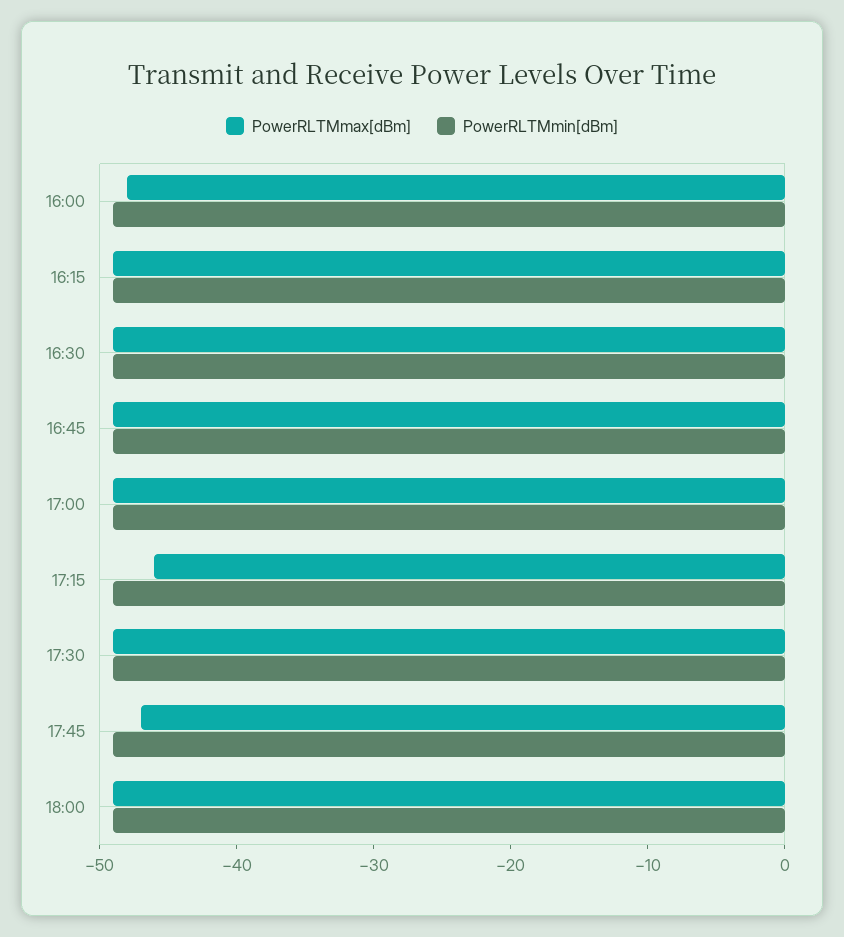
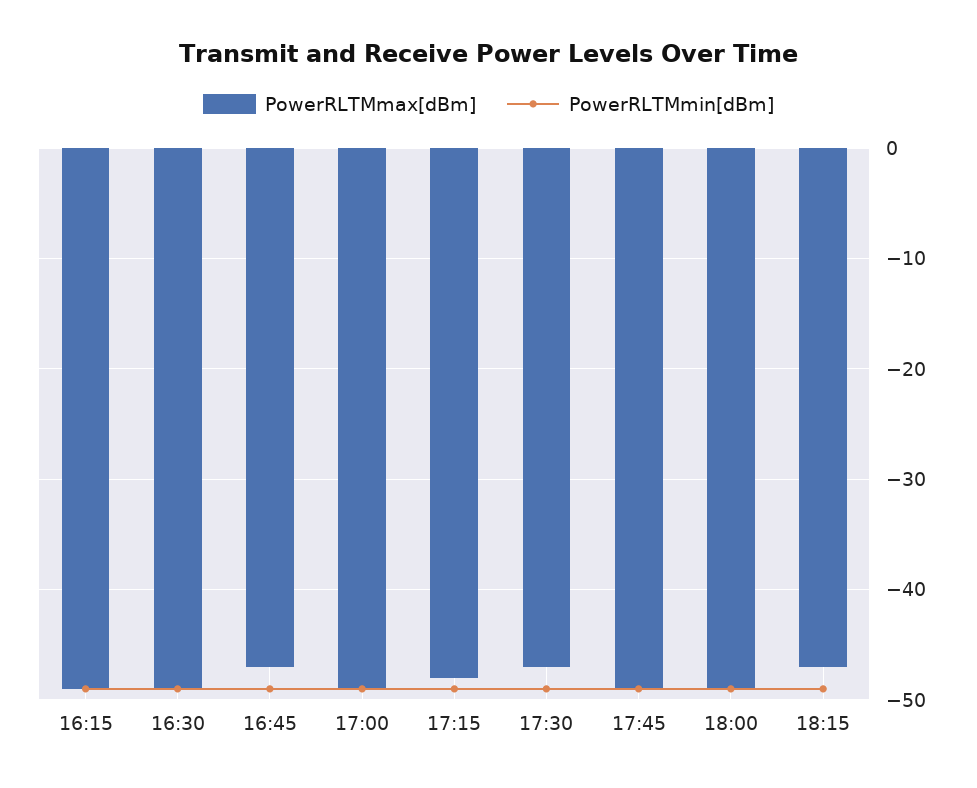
PowerRLTMmax[dBm], 16:00: -48 -> none
PowerRLTMmin[dBm], 16:00: -49 -> none
PowerRLTMmax[dBm], 16:45: -49 -> -47
PowerRLTMmax[dBm], 17:15: -46 -> -48
PowerRLTMmax[dBm], 17:30: -49 -> -47
PowerRLTMmax[dBm], 17:45: -47 -> -49
PowerRLTMmax[dBm], 18:15: none -> -47
PowerRLTMmin[dBm], 18:15: none -> -49

